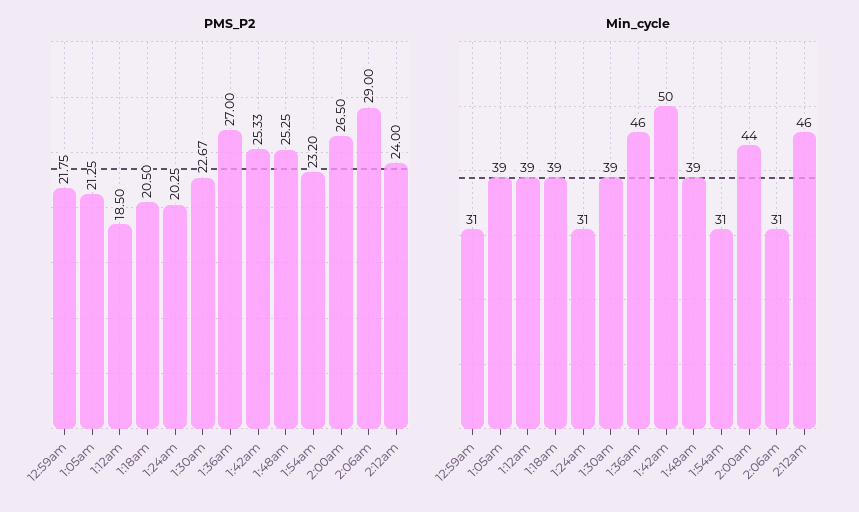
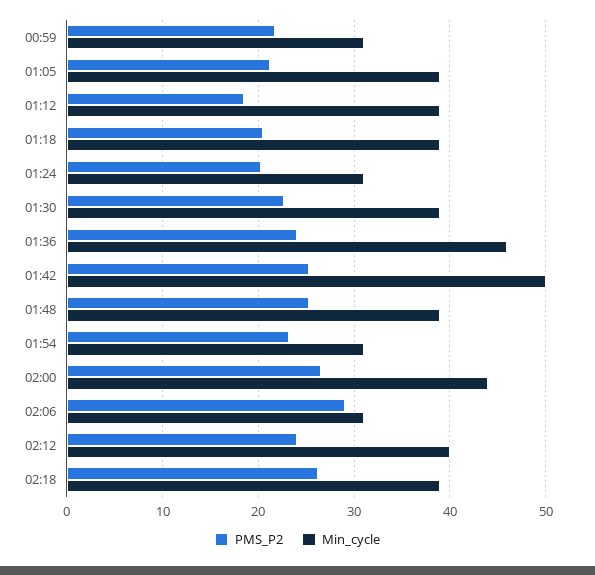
PMS_P2, 1:36am: 27 -> 24
Min_cycle, 2:12am: 46 -> 40
PMS_P2, 02:18: none -> 26
Min_cycle, 02:18: none -> 39

